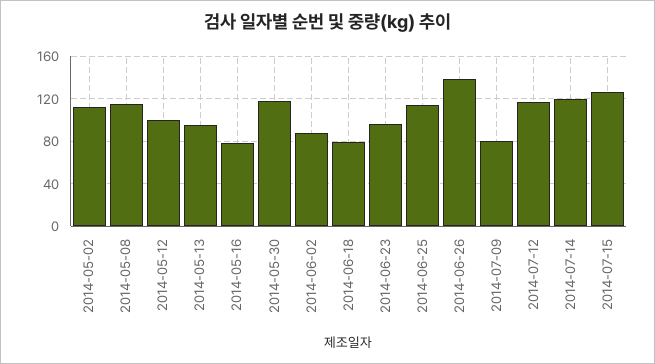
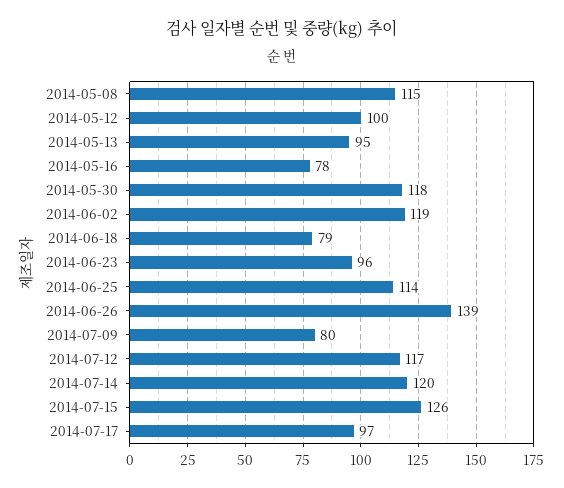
2014-05-02: 110 -> none
2014-06-02: 90 -> 119
2014-07-17: none -> 97

